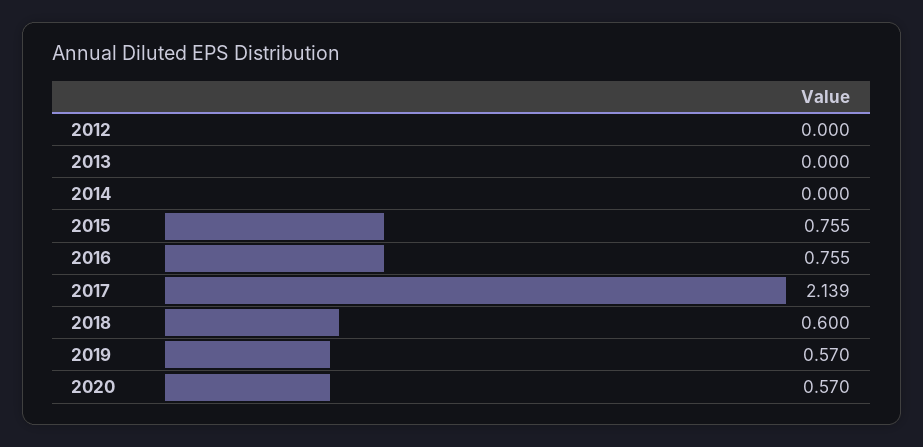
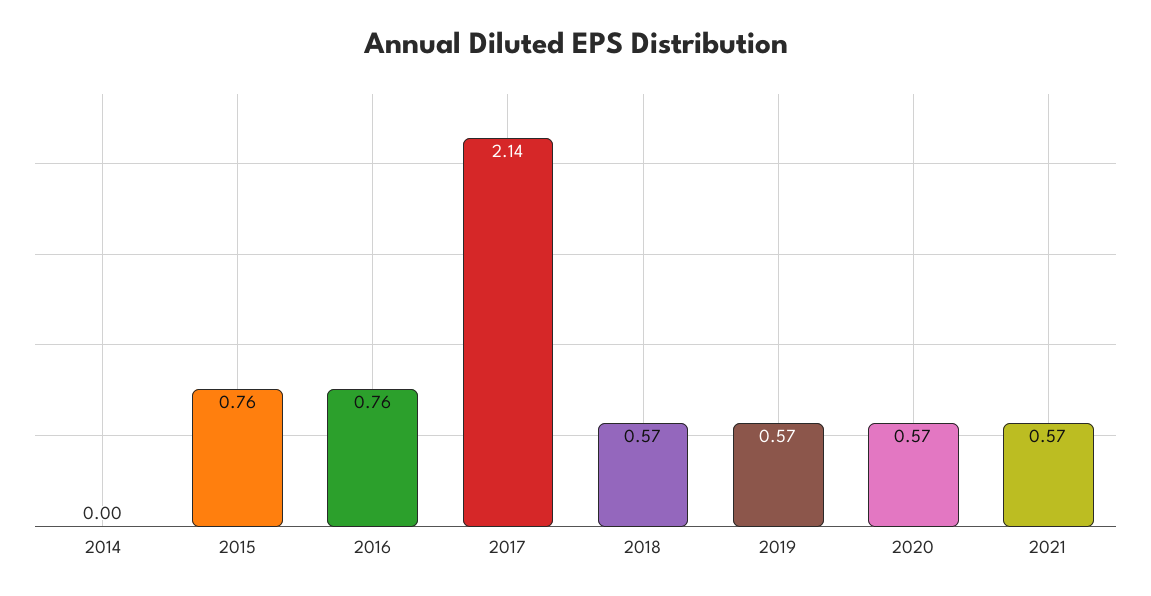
2012: 0 -> none
2013: 0 -> none
2018: 0.6 -> 0.57
2021: none -> 0.57

